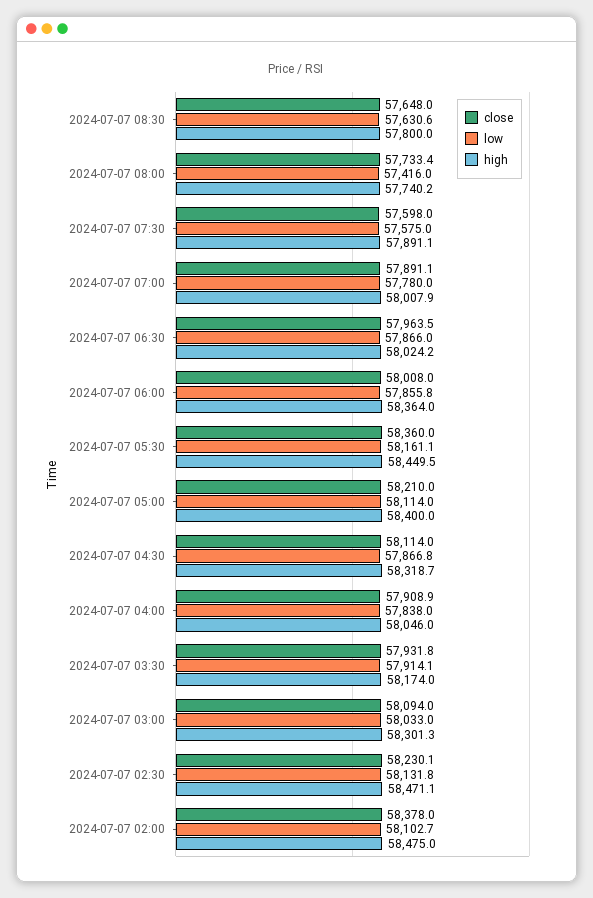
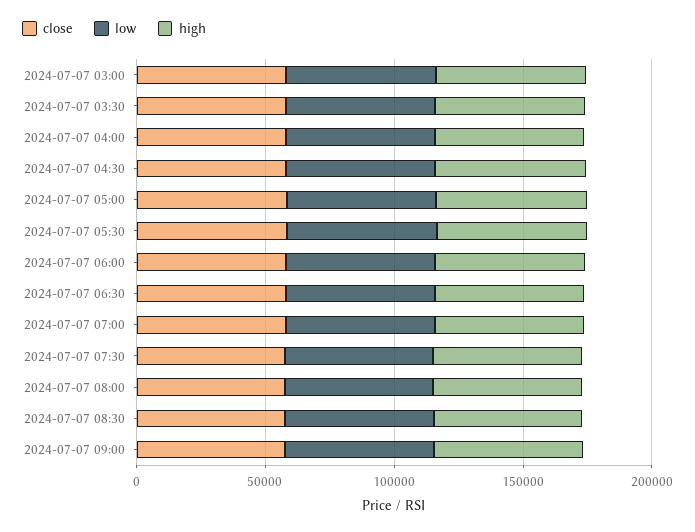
close, 2024-07-07 02:30: 58230.1 -> none
low, 2024-07-07 02:30: 58131.8 -> none
high, 2024-07-07 02:30: 58471.1 -> none
close, 2024-07-07 02:00: 58378 -> none
low, 2024-07-07 02:00: 58102.7 -> none
high, 2024-07-07 02:00: 58475 -> none
close, 2024-07-07 09:00: none -> 60000
low, 2024-07-07 09:00: none -> 60000
high, 2024-07-07 09:00: none -> 60000

